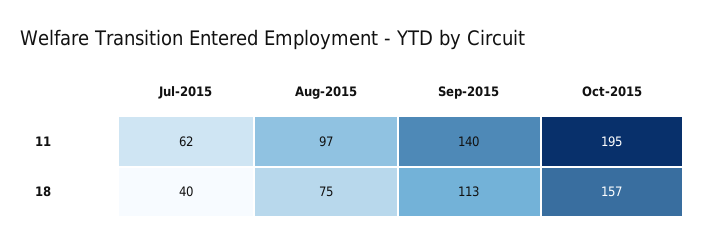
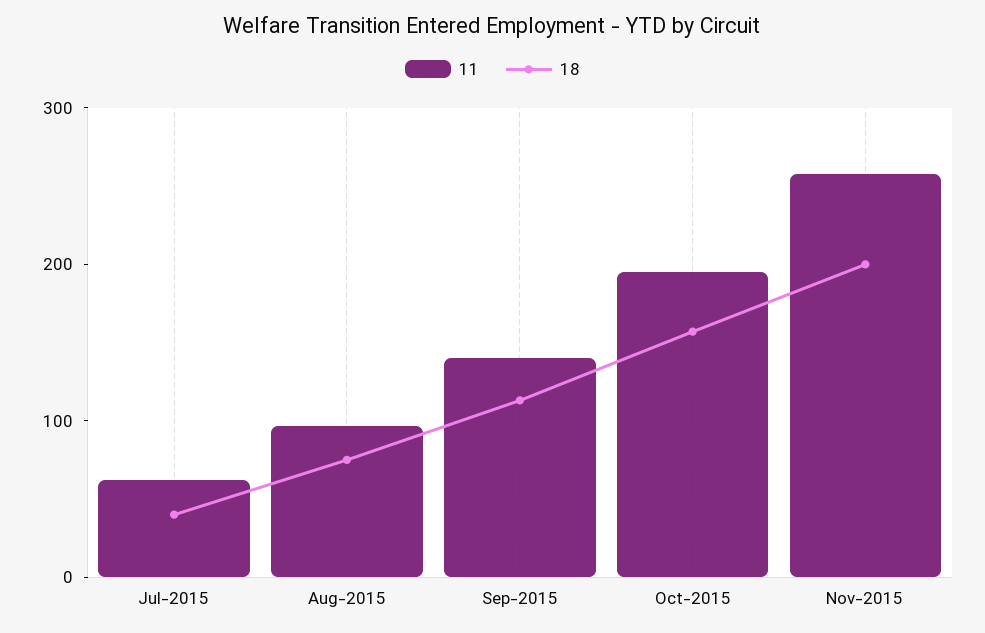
11, Nov-2015: none -> 260
18, Nov-2015: none -> 200

